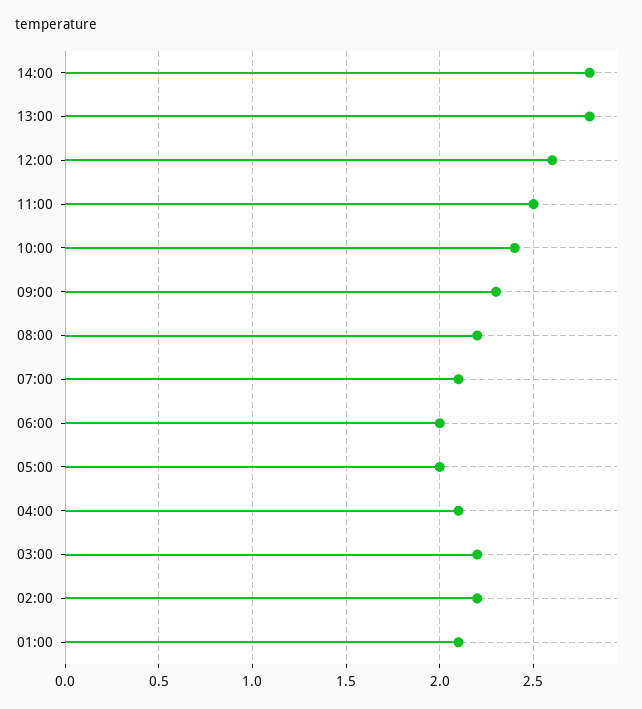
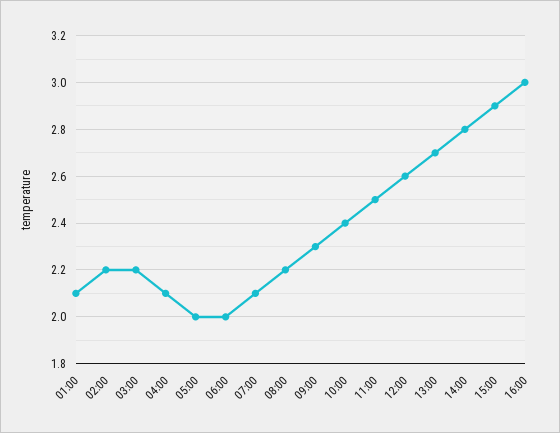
13:00: 2.8 -> 2.7
15:00: none -> 2.9
16:00: none -> 3

